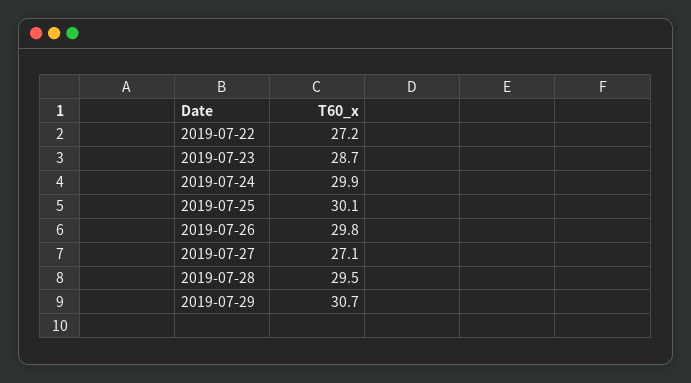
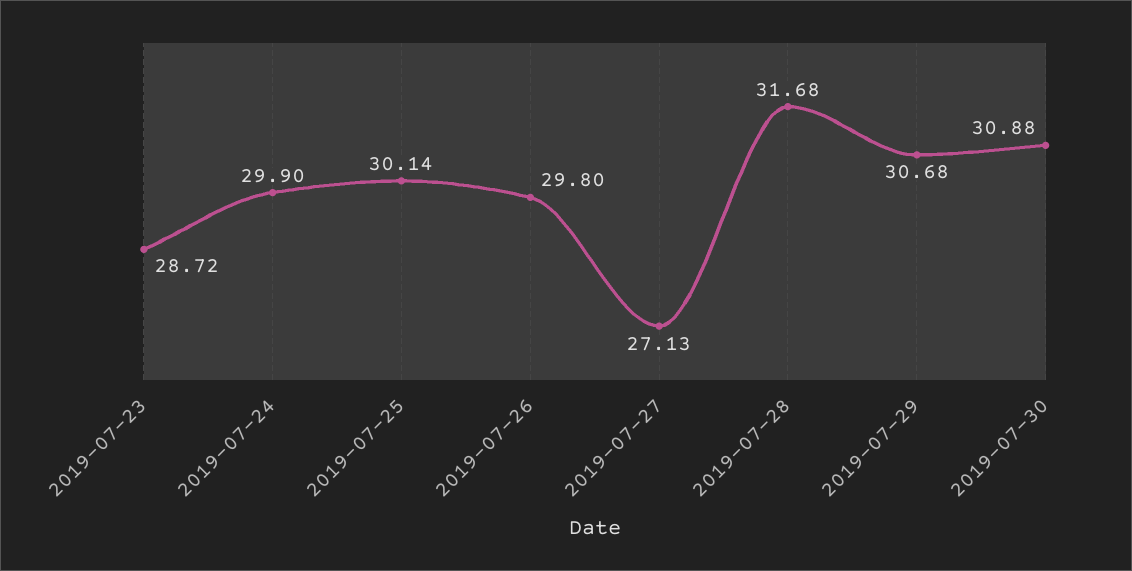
2019-07-22: 27.2 -> none
2019-07-28: 29.5 -> 31.68
2019-07-30: none -> 30.88

